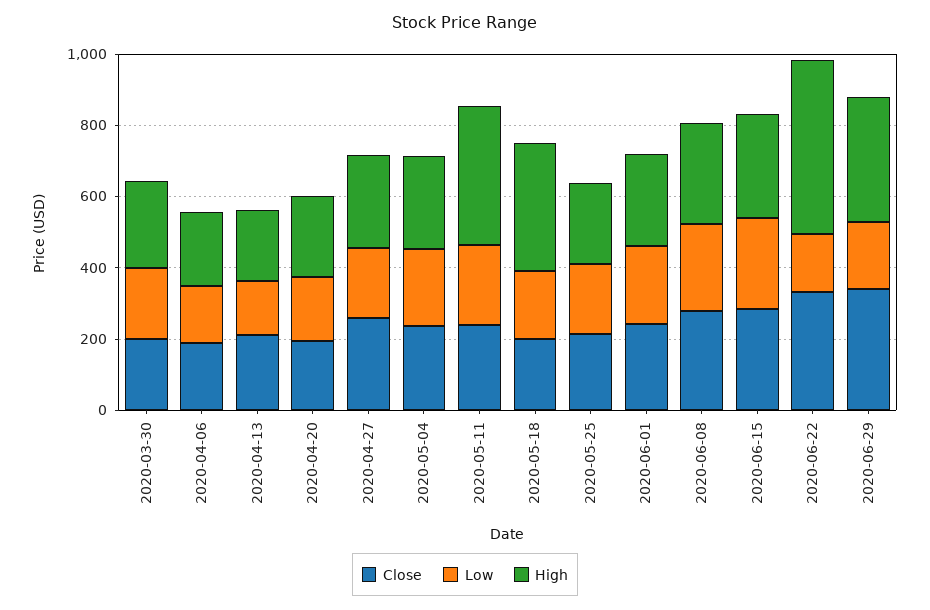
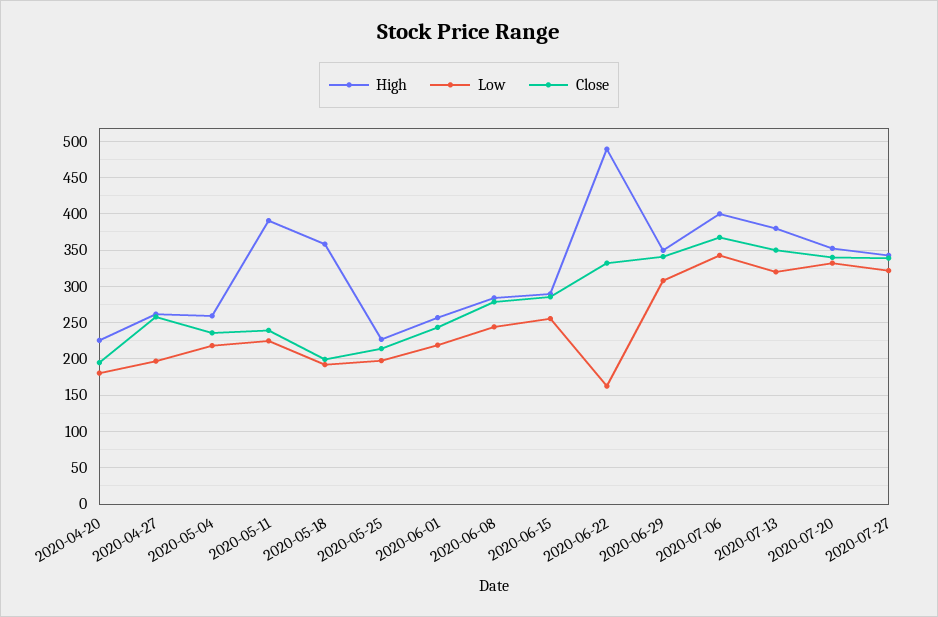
Close, 2020-03-30: 200 -> none
Low, 2020-03-30: 200 -> none
High, 2020-03-30: 250 -> none
Close, 2020-04-06: 200 -> none
Low, 2020-04-06: 150 -> none
High, 2020-04-06: 200 -> none
Close, 2020-04-13: 200 -> none
Low, 2020-04-13: 150 -> none
High, 2020-04-13: 200 -> none
Low, 2020-06-29: 200 -> 310
High, 2020-07-06: none -> 400
Low, 2020-07-06: none -> 340
Close, 2020-07-06: none -> 370
High, 2020-07-13: none -> 380
Low, 2020-07-13: none -> 320
Close, 2020-07-13: none -> 350
High, 2020-07-20: none -> 350
Low, 2020-07-20: none -> 330
Close, 2020-07-20: none -> 340
High, 2020-07-27: none -> 340
Low, 2020-07-27: none -> 320
Close, 2020-07-27: none -> 340

